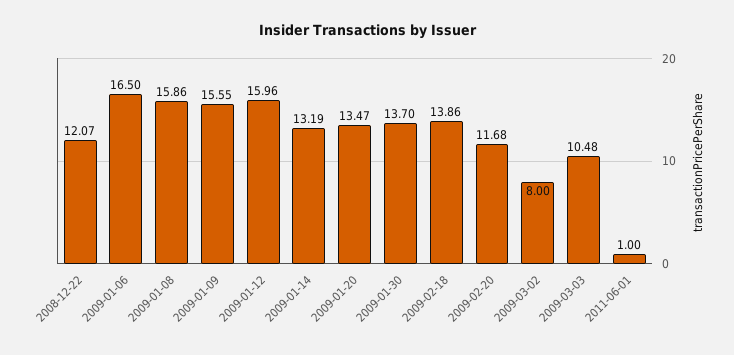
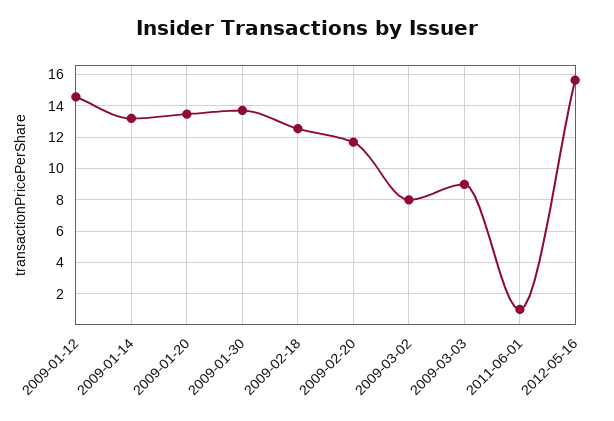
2008-12-22: 12.07 -> none
2009-01-06: 16.5 -> none
2009-01-08: 15.86 -> none
2009-01-09: 15.55 -> none
2009-01-12: 15.96 -> 14.5
2009-02-18: 13.86 -> 12.5
2009-03-03: 10.48 -> 9
2012-05-16: none -> 15.5

